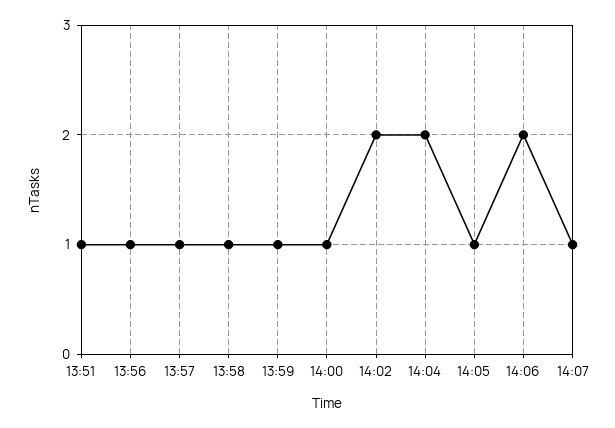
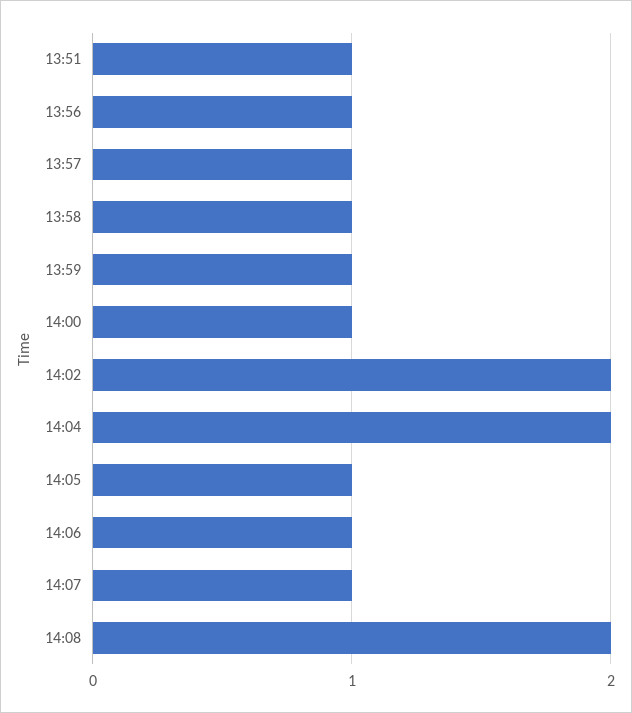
14:06: 2 -> 1
14:08: none -> 2

